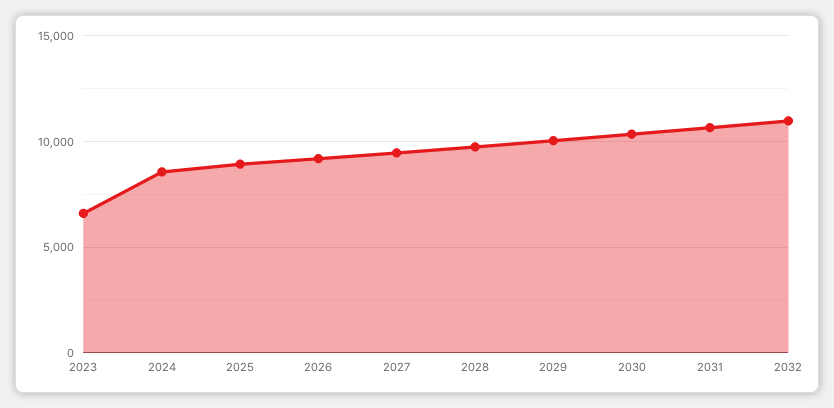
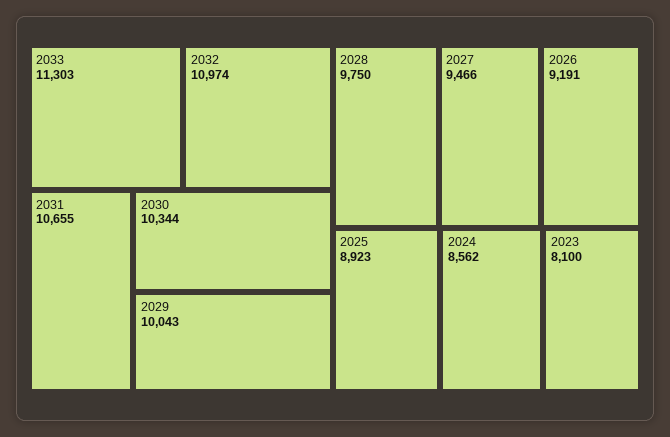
2023: 6500 -> 8100
2033: none -> 11303

